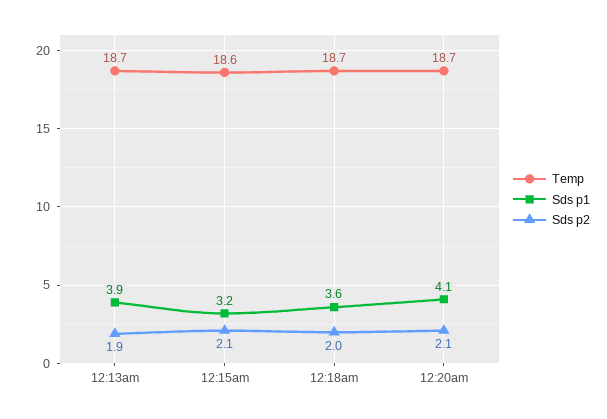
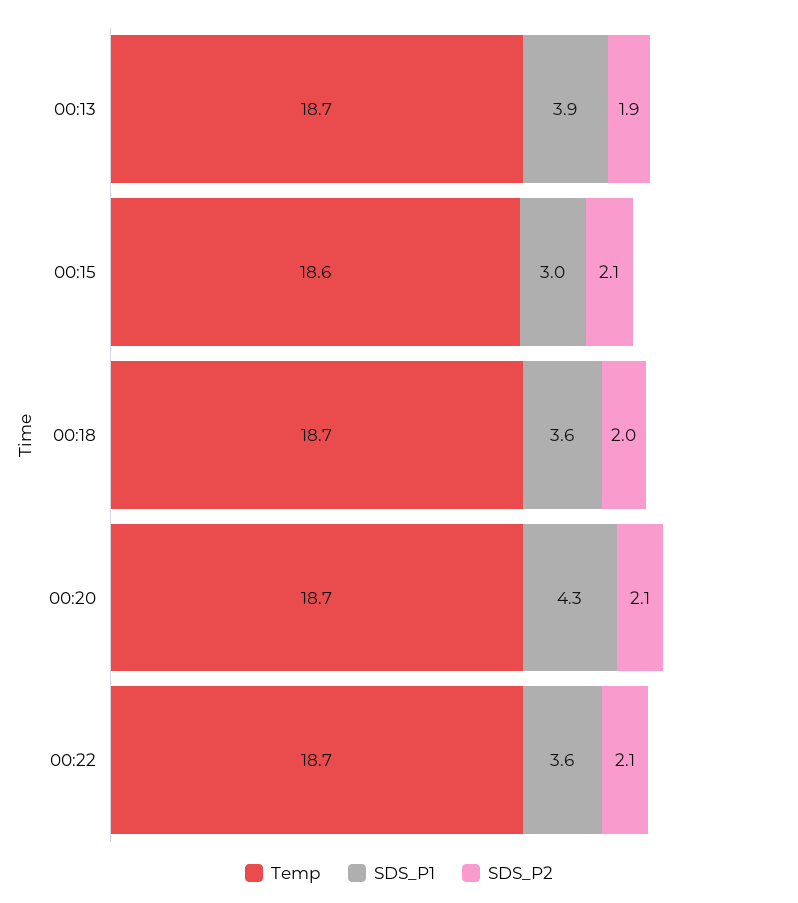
Sds p1, 12:15am: 3.2 -> 3
Sds p1, 12:20am: 4.1 -> 4.3
Temp, 00:22: none -> 18.7
Sds p1, 00:22: none -> 3.6
Sds p2, 00:22: none -> 2.1

